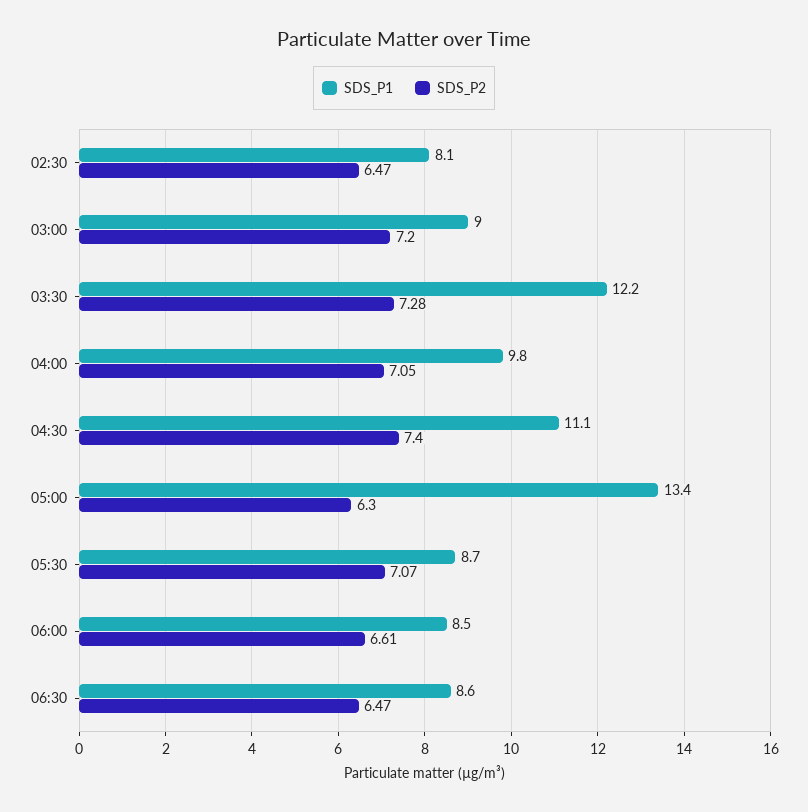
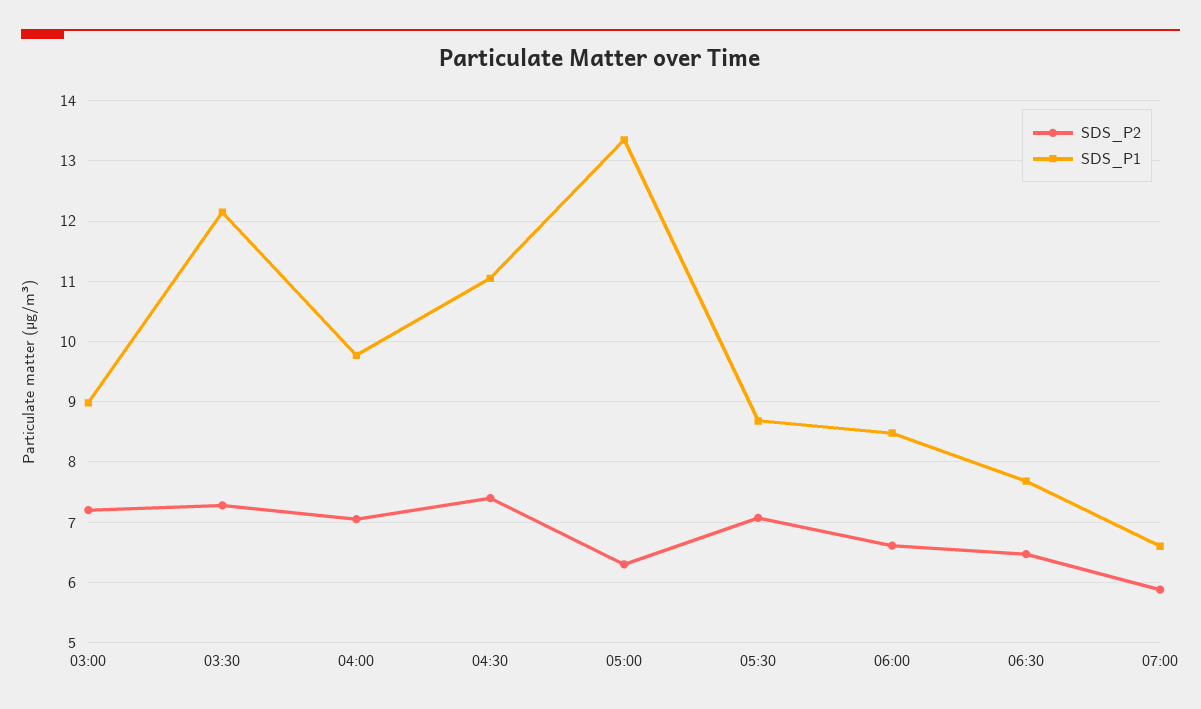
SDS_P1, 02:30: 8.1 -> none
SDS_P2, 02:30: 6.47 -> none
SDS_P1, 06:30: 8.6 -> 7.7
SDS_P2, 07:00: none -> 5.9
SDS_P1, 07:00: none -> 6.6

